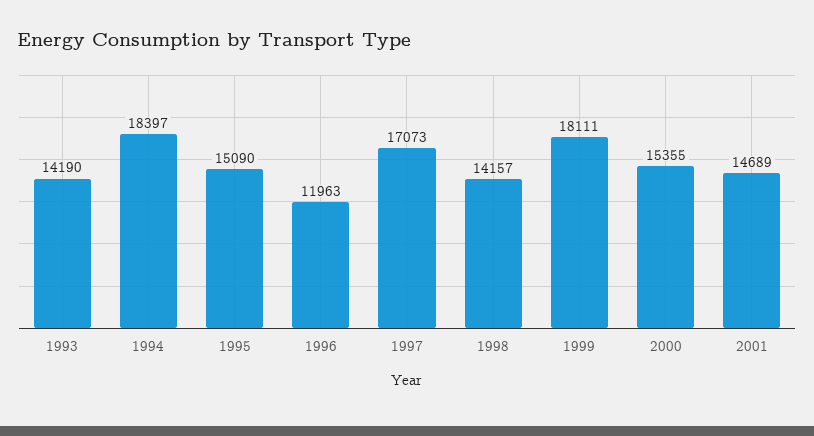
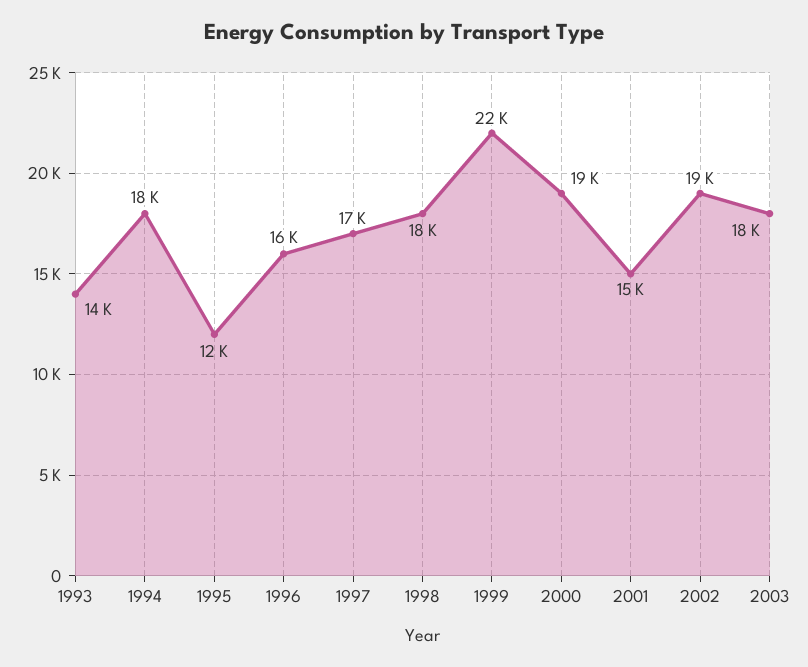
1995: 15090 -> 12000
1996: 11963 -> 16000
1998: 14157 -> 18000
1999: 18111 -> 22000
2000: 15355 -> 19000
2002: none -> 19000
2003: none -> 18000

